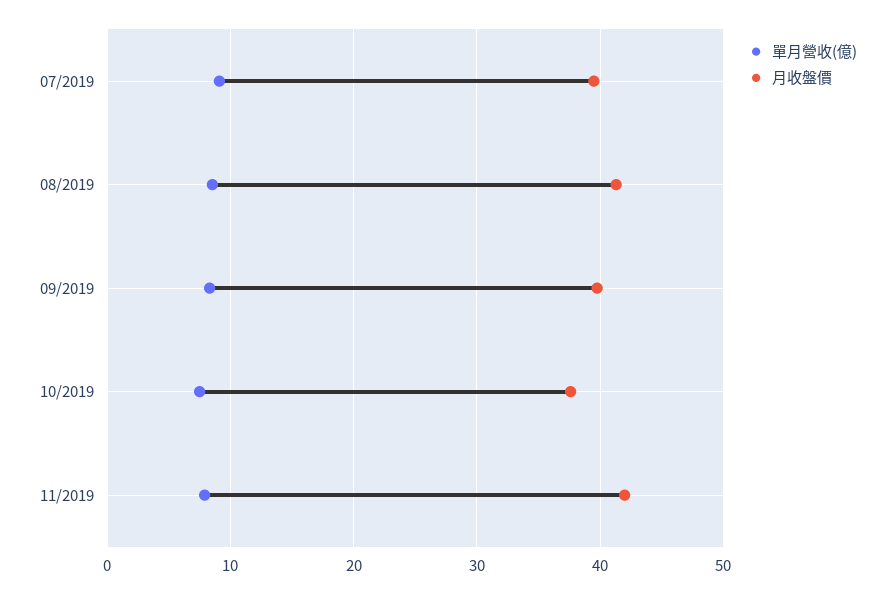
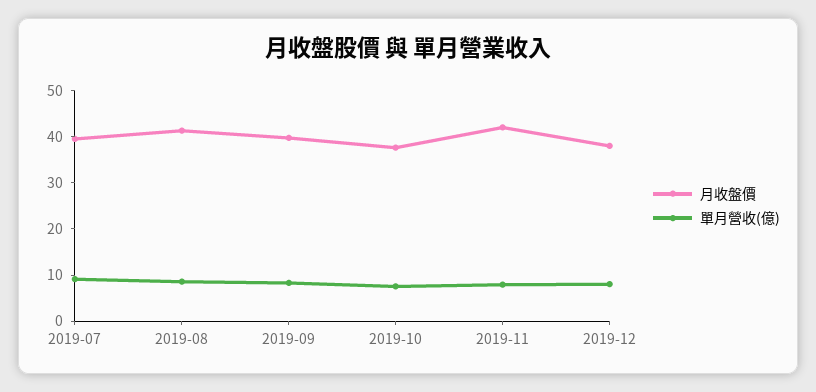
月收盤價, 2019-12: none -> 38
單月營收(億), 2019-12: none -> 8

